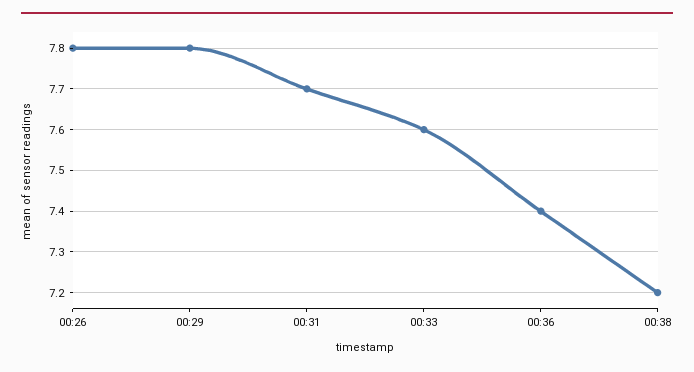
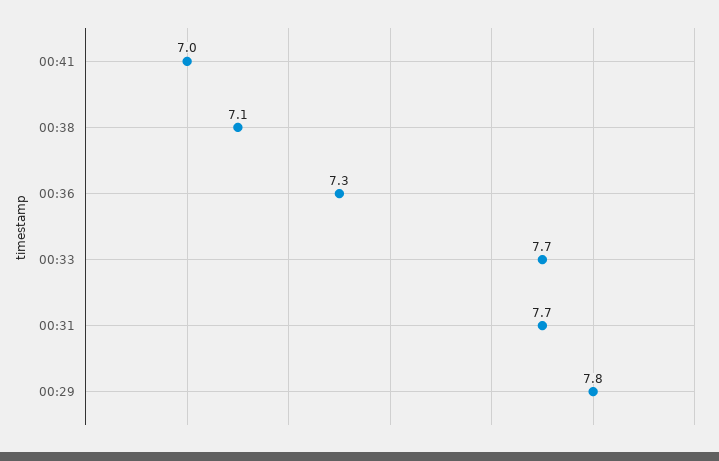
00:26: 7.8 -> none
00:33: 7.6 -> 7.7
00:36: 7.4 -> 7.3
00:38: 7.2 -> 7.1
00:41: none -> 7

